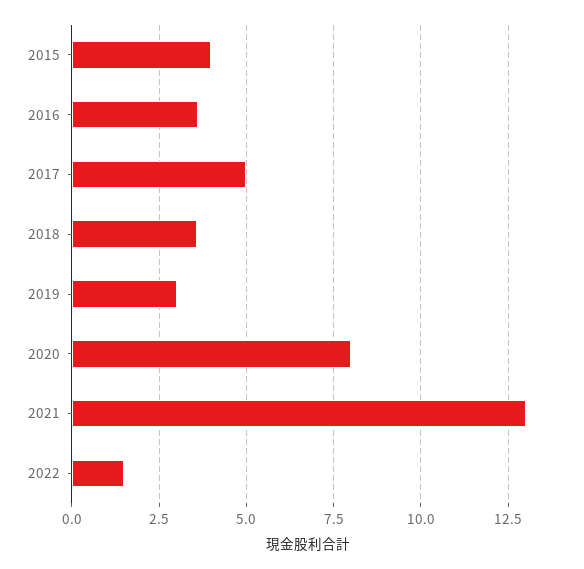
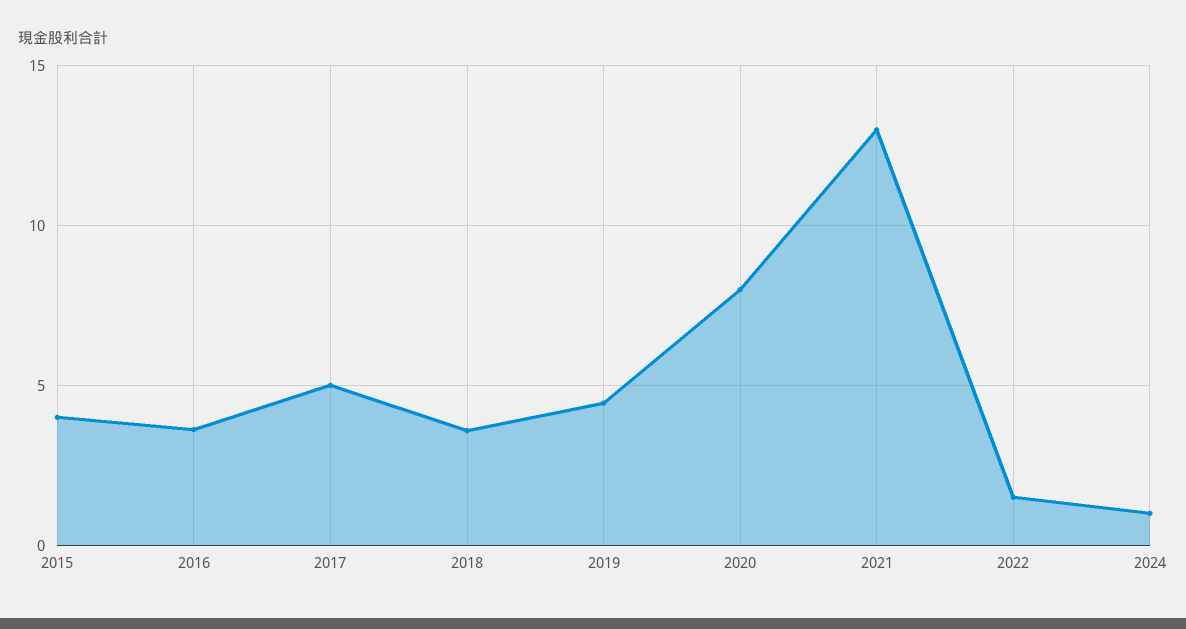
2019: 3 -> 4.5
2024: none -> 1

